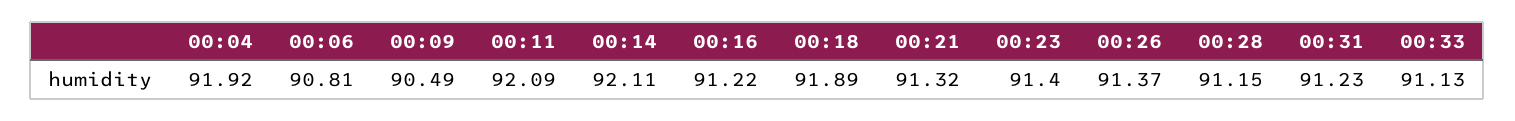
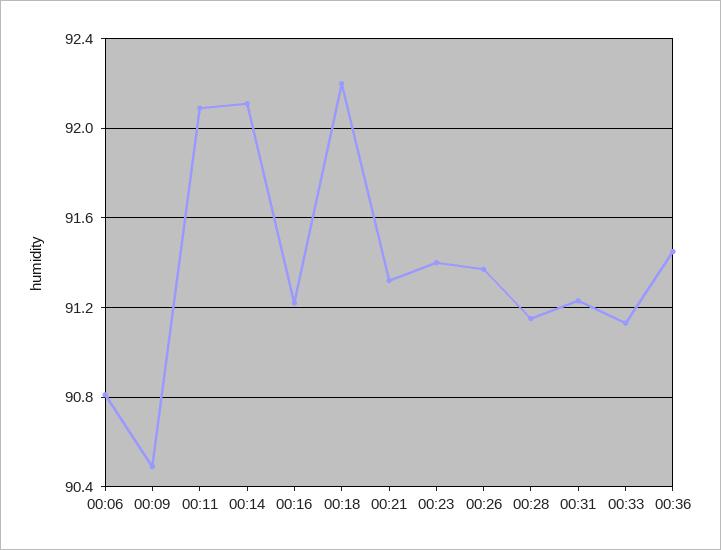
00:04: 91.92 -> none
00:18: 91.89 -> 92.2
00:36: none -> 91.45

